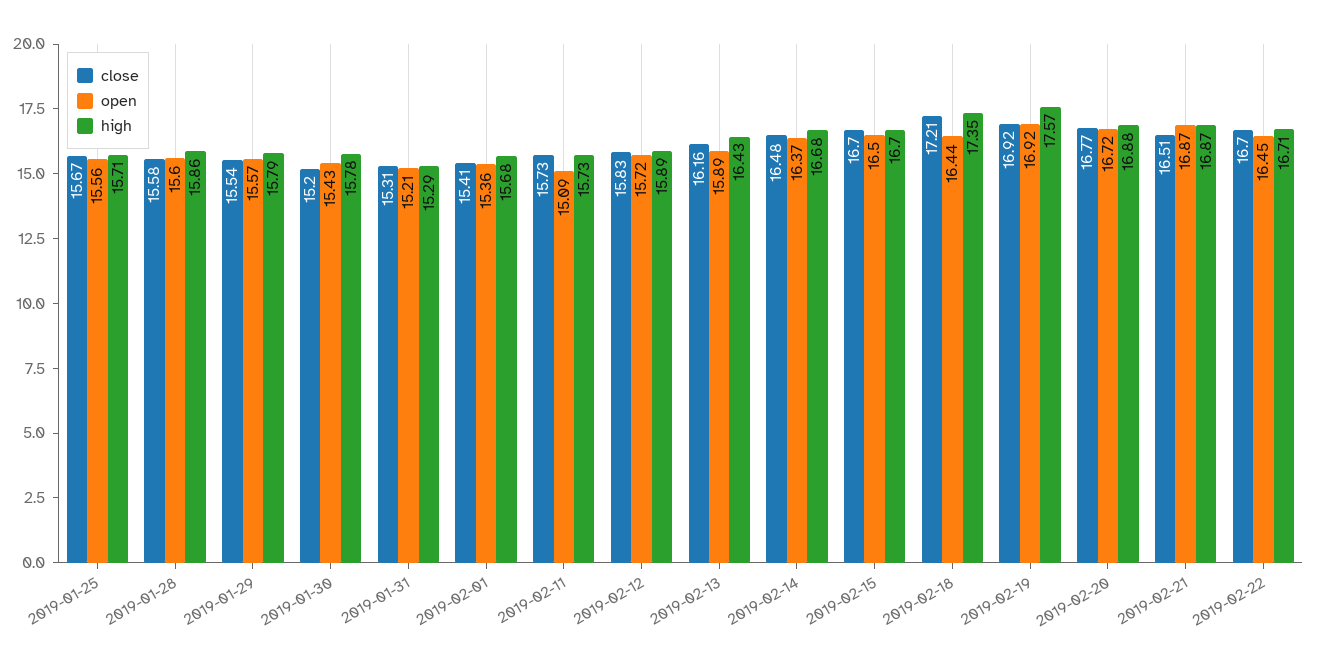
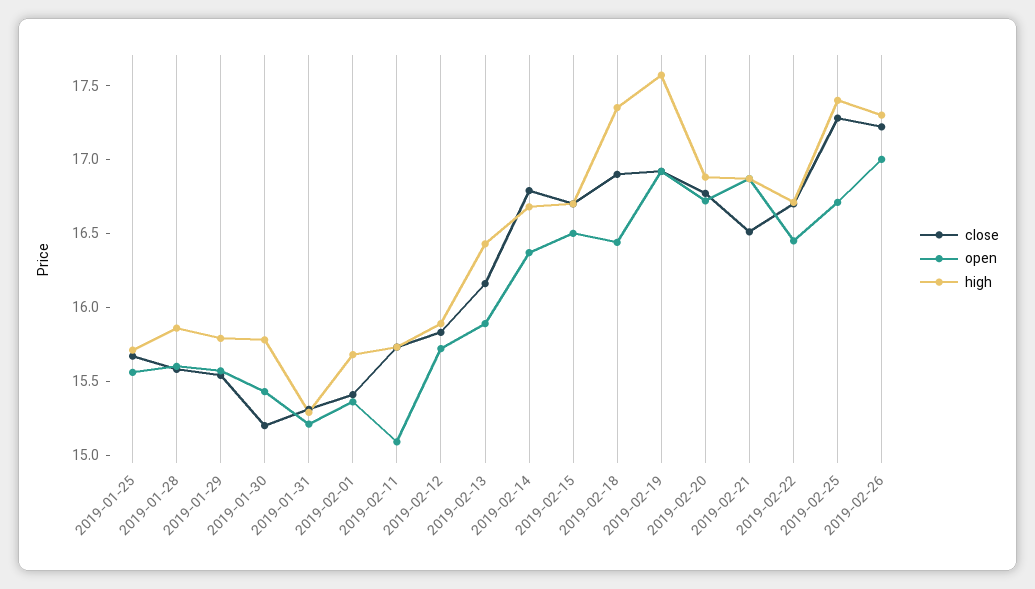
close, 2019-02-14: 16.48 -> 16.8
close, 2019-02-18: 17.21 -> 16.9
close, 2019-02-25: none -> 17.3
open, 2019-02-25: none -> 16.7
high, 2019-02-25: none -> 17.4
close, 2019-02-26: none -> 17.2
open, 2019-02-26: none -> 17
high, 2019-02-26: none -> 17.3

